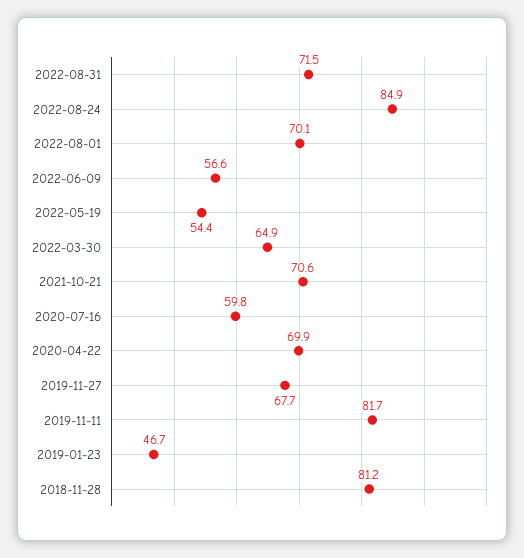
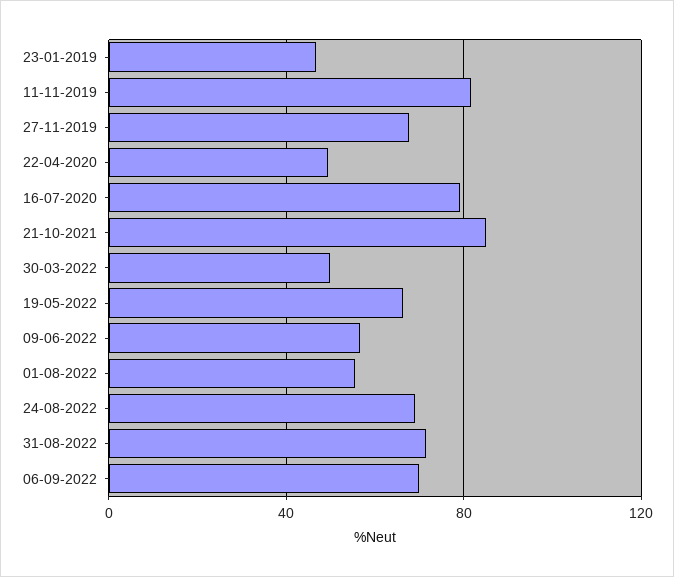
2022-08-24: 84.9 -> 70
2022-08-01: 70.1 -> 55
2022-05-19: 54.4 -> 65
2022-03-30: 64.9 -> 50
2021-10-21: 70.6 -> 85
2020-07-16: 59.8 -> 80
2020-04-22: 69.9 -> 50
2018-11-28: 81.2 -> none
06-09-2022: none -> 70

